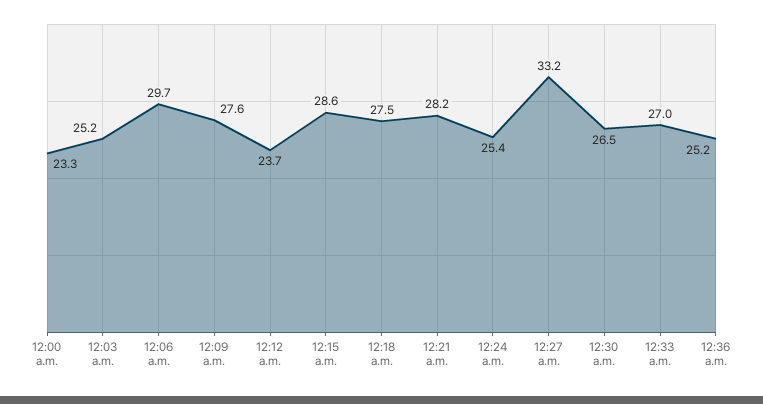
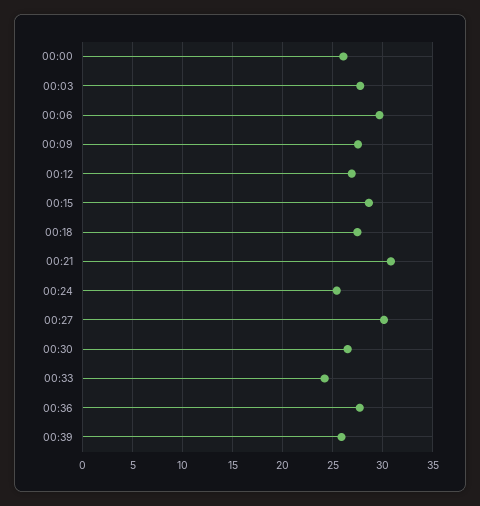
12:00 a.m.: 23.3 -> 26
12:03 a.m.: 25.2 -> 28
12:12 a.m.: 23.7 -> 27
12:21 a.m.: 28.2 -> 31
12:27 a.m.: 33.2 -> 30
12:33 a.m.: 27 -> 24
12:36 a.m.: 25.2 -> 28
00:39: none -> 26

